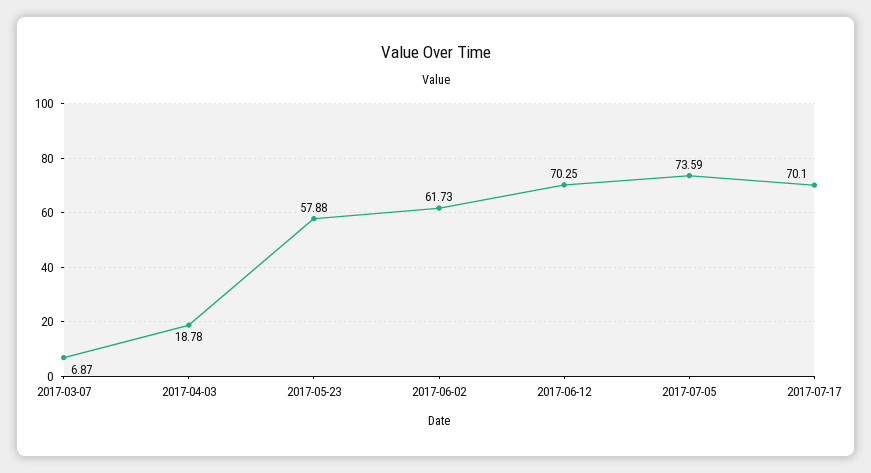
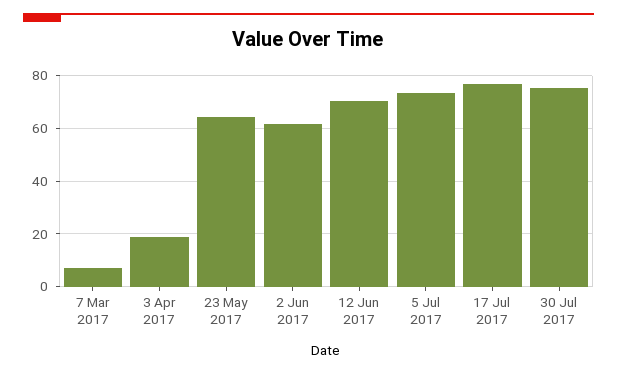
2017-05-23: 57.88 -> 65
2017-07-17: 70.1 -> 77.5
30 Jul 2017: none -> 75

